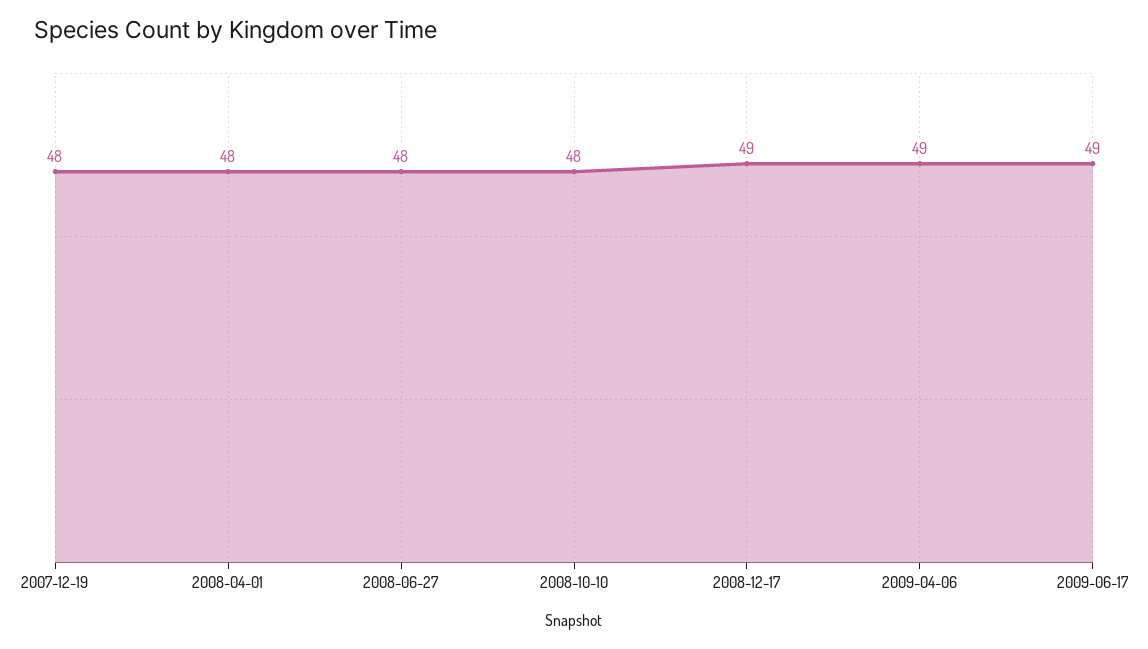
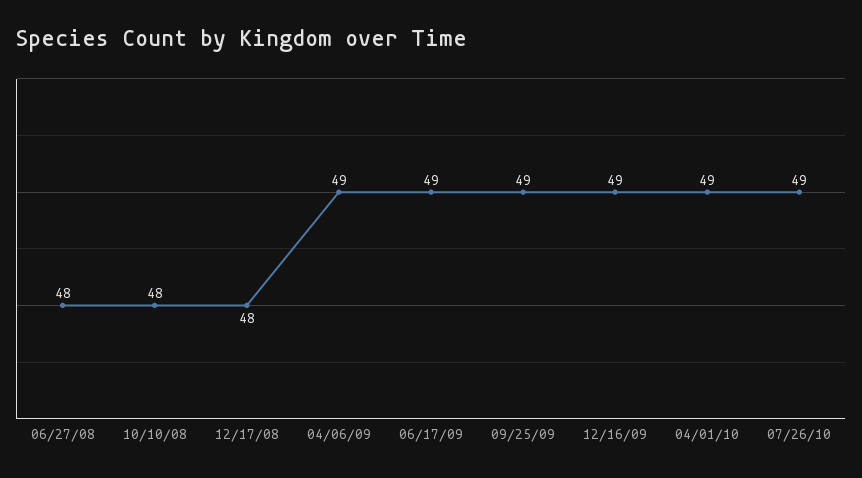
2007-12-19: 48 -> none
2008-04-01: 48 -> none
2008-12-17: 49 -> 48
09/25/09: none -> 49
12/16/09: none -> 49
04/01/10: none -> 49
07/26/10: none -> 49

